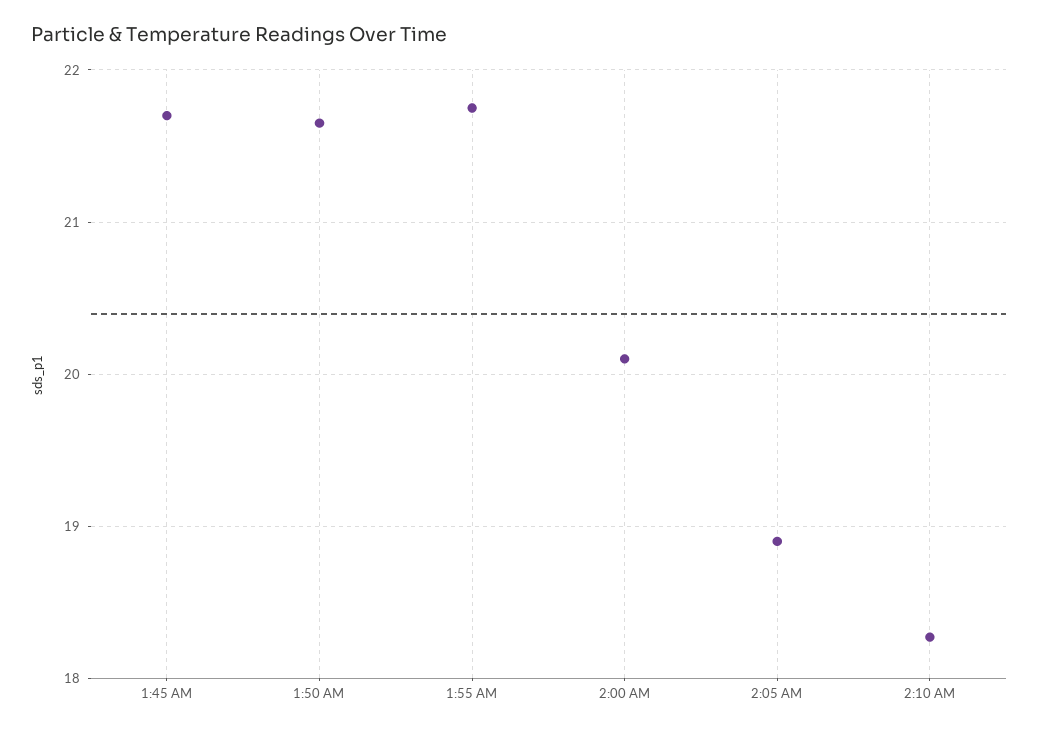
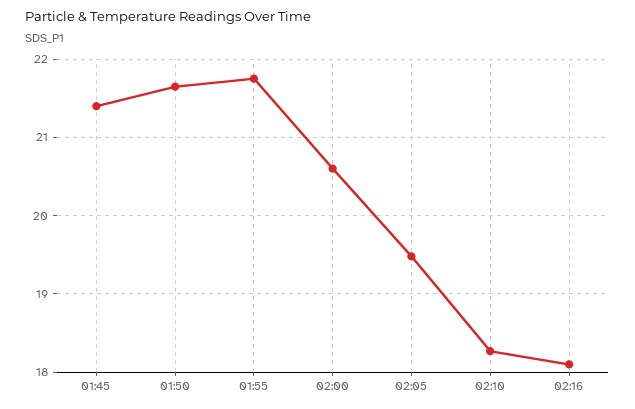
1:45 AM: 21.7 -> 21.4
2:00 AM: 20.1 -> 20.6
2:05 AM: 18.9 -> 19.5
02:16: none -> 18.1

